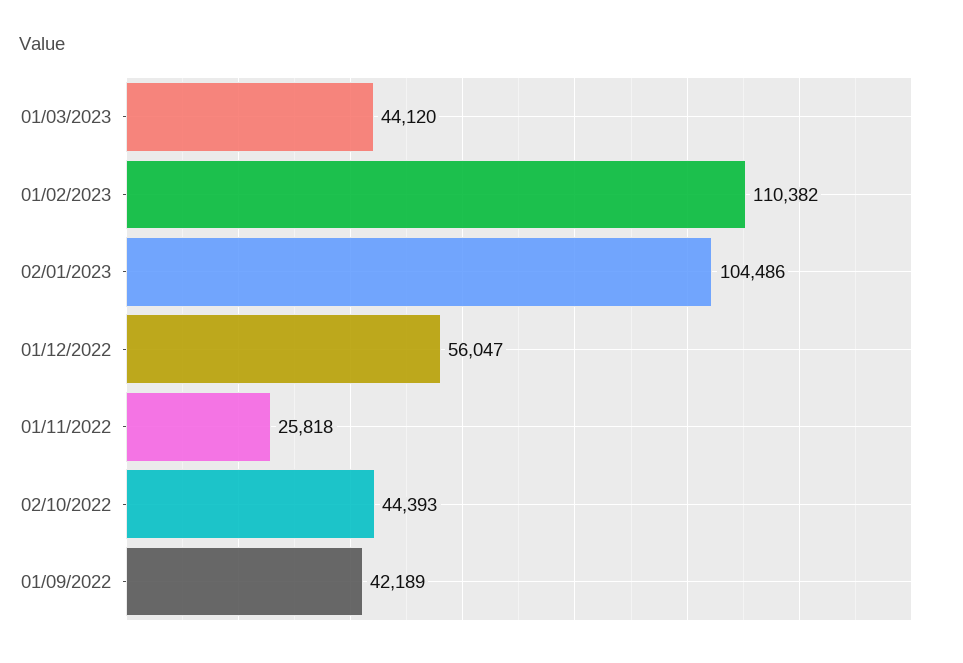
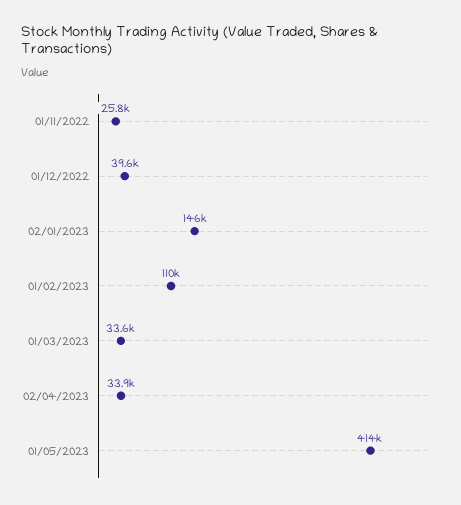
01/03/2023: 44120 -> 33600
02/01/2023: 104486 -> 146000
01/12/2022: 56047 -> 39600
02/10/2022: 44393 -> none
01/09/2022: 42189 -> none
02/04/2023: none -> 33900
01/05/2023: none -> 414000

